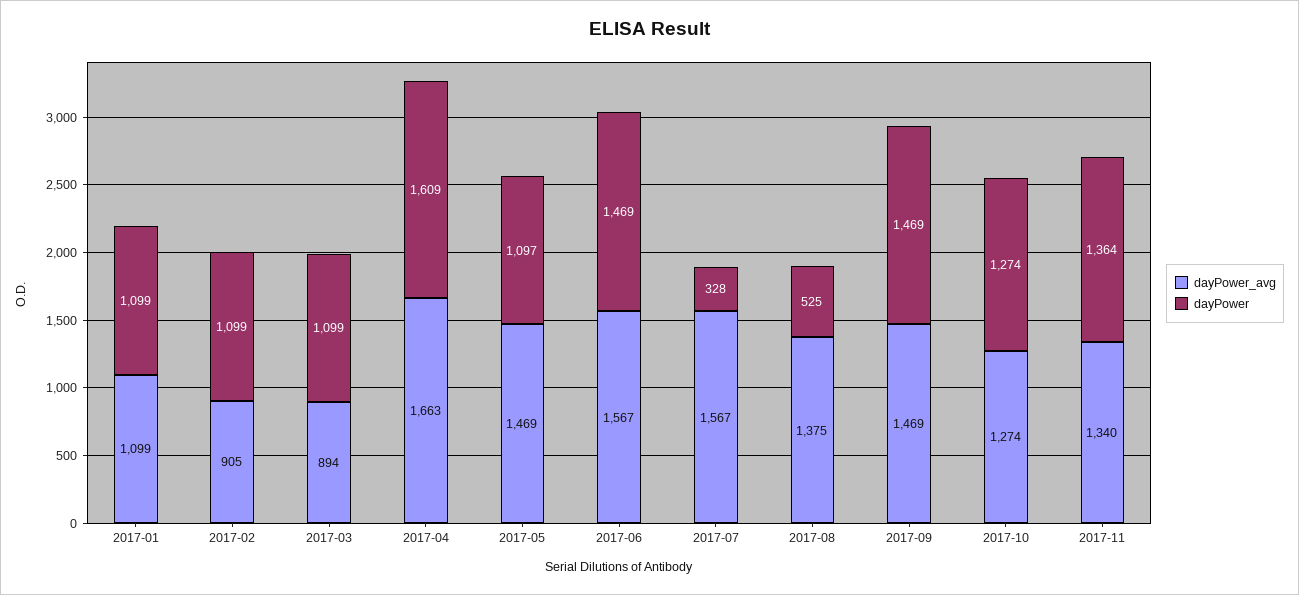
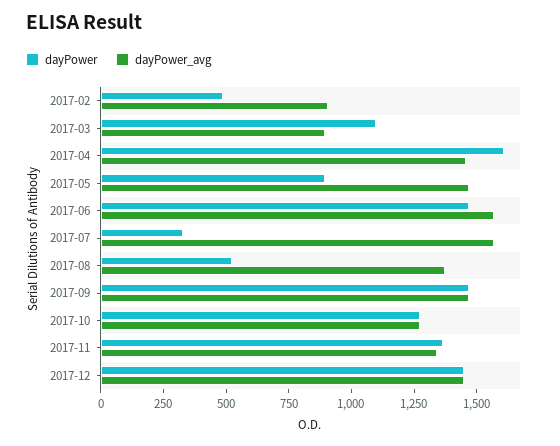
dayPower_avg, 2017-01: 1099 -> none
dayPower, 2017-01: 1099 -> none
dayPower, 2017-02: 1099 -> 500
dayPower_avg, 2017-04: 1663 -> 1450
dayPower, 2017-05: 1097 -> 900
dayPower, 2017-12: none -> 1450
dayPower_avg, 2017-12: none -> 1450

